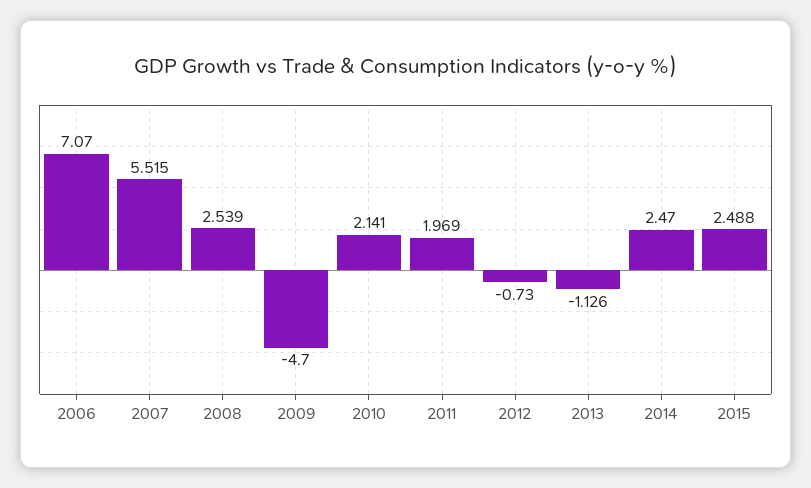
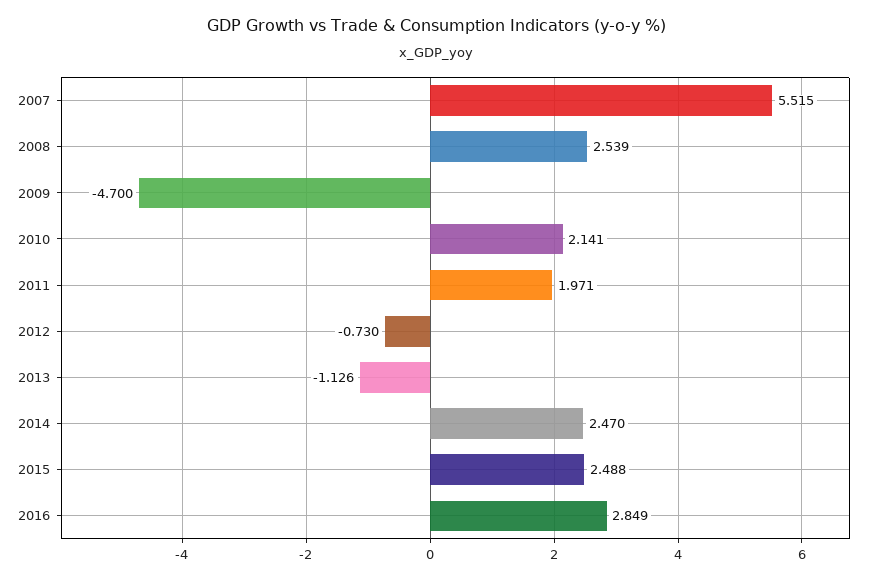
2006: 7.07 -> none
2011: 1.969 -> 1.971
2016: none -> 2.849

